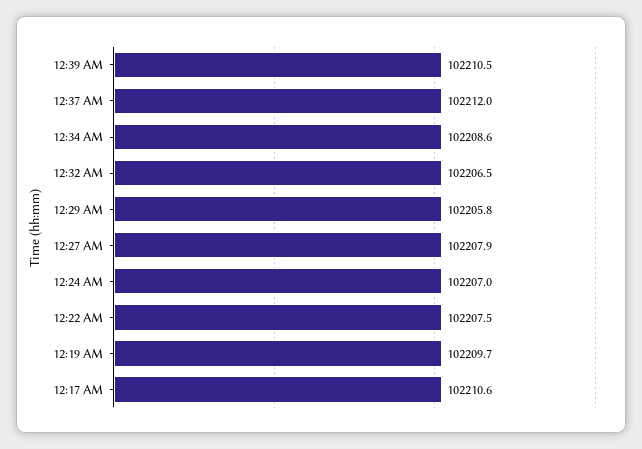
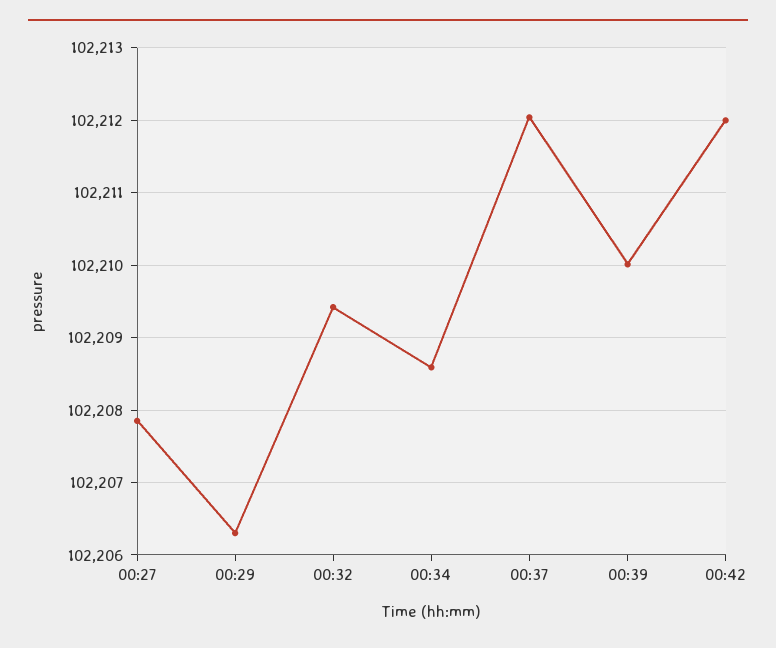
12:39 AM: 102210.5 -> 102210
12:32 AM: 102206.5 -> 102209.4
12:29 AM: 102205.8 -> 102206.3
12:24 AM: 102207 -> none
12:22 AM: 102207.5 -> none
12:19 AM: 102209.7 -> none
12:17 AM: 102210.6 -> none
00:42: none -> 102212

